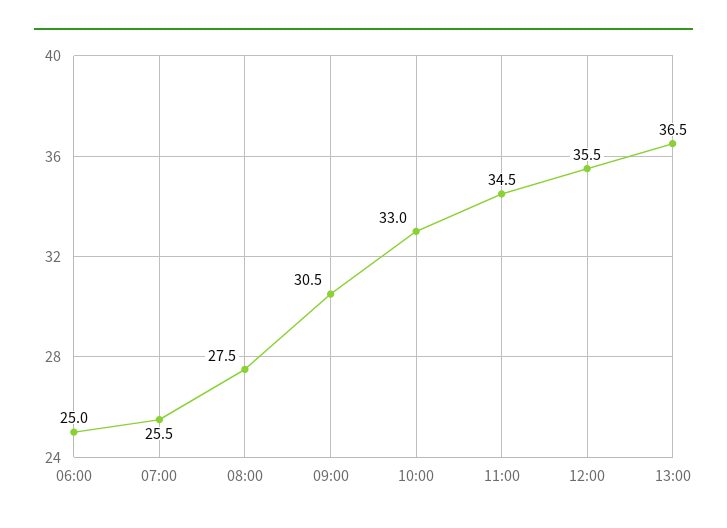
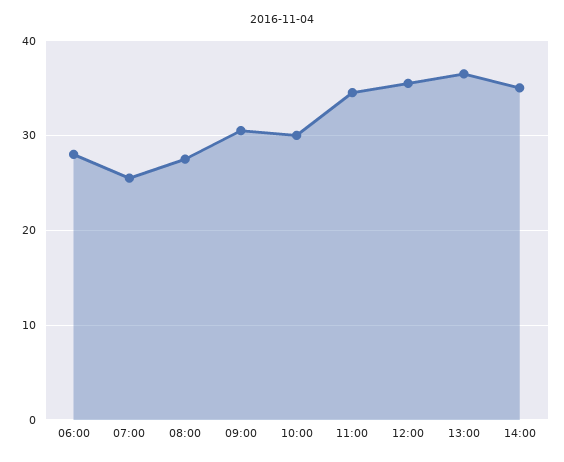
06:00: 25 -> 28
10:00: 33 -> 30
14:00: none -> 35

